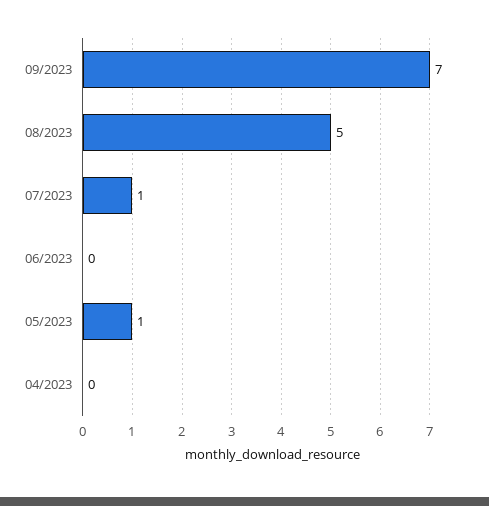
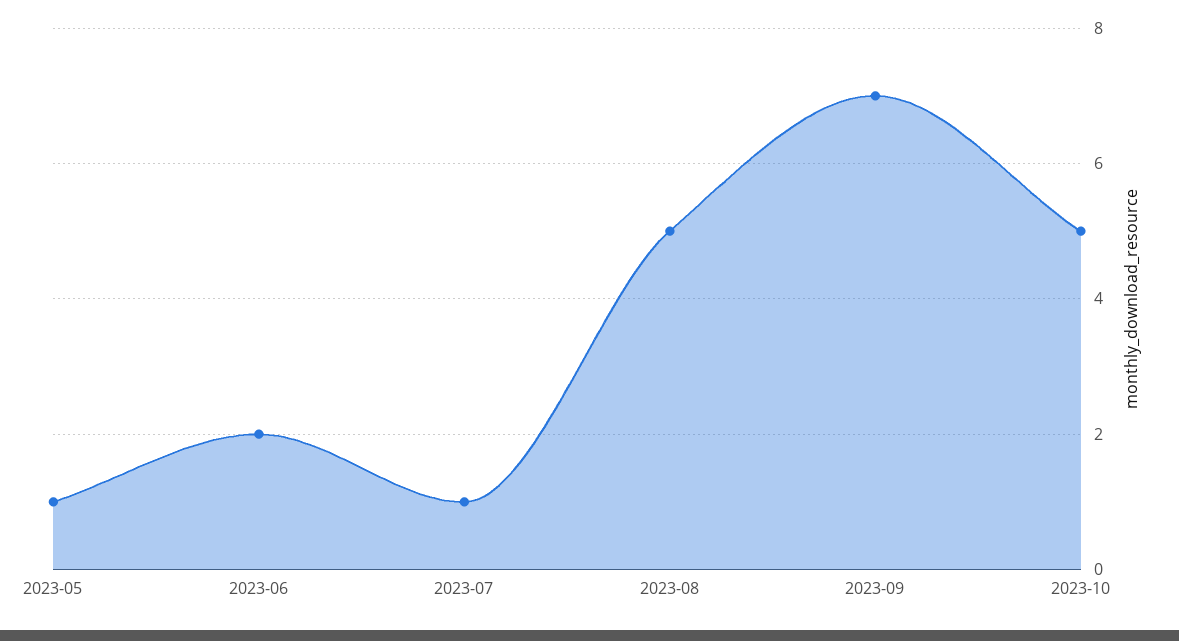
06/2023: 0 -> 2
04/2023: 0 -> none
2023-10: none -> 5

